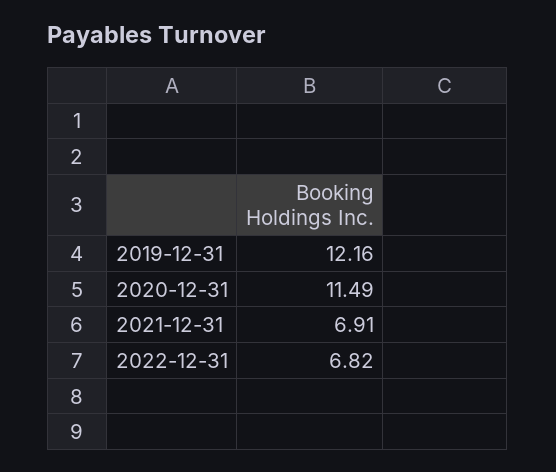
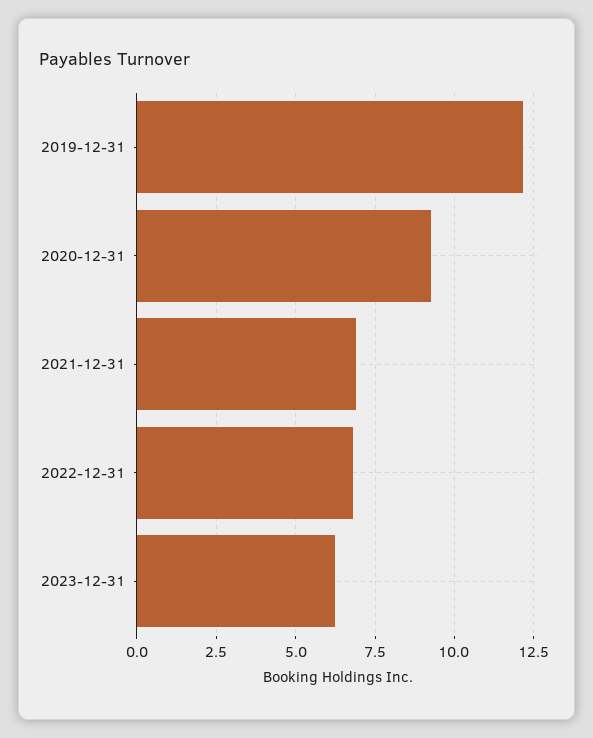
2020-12-31: 11.49 -> 9.25
2023-12-31: none -> 6.25

